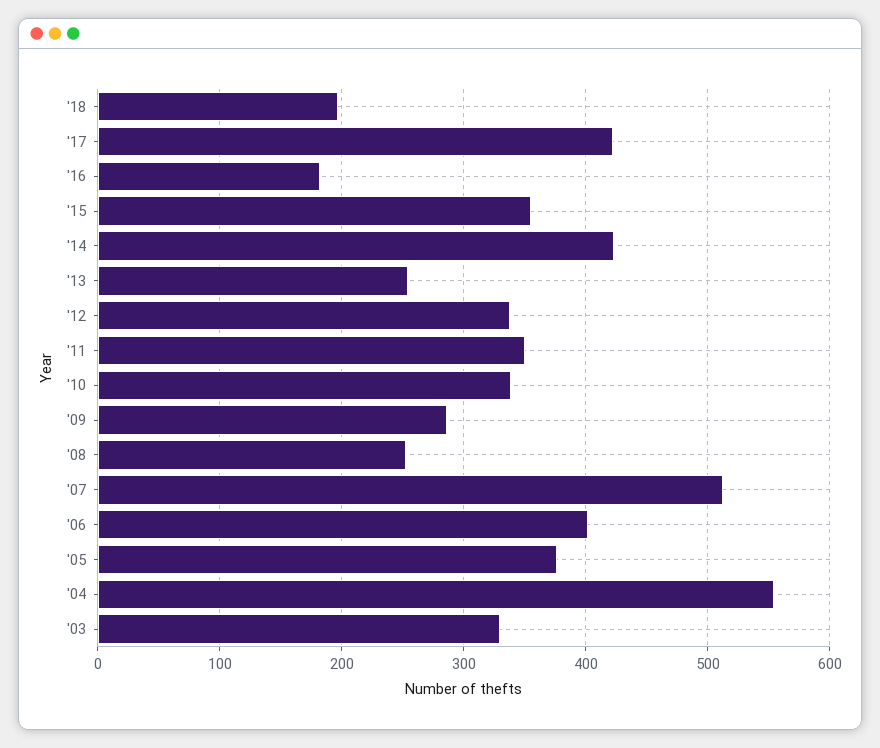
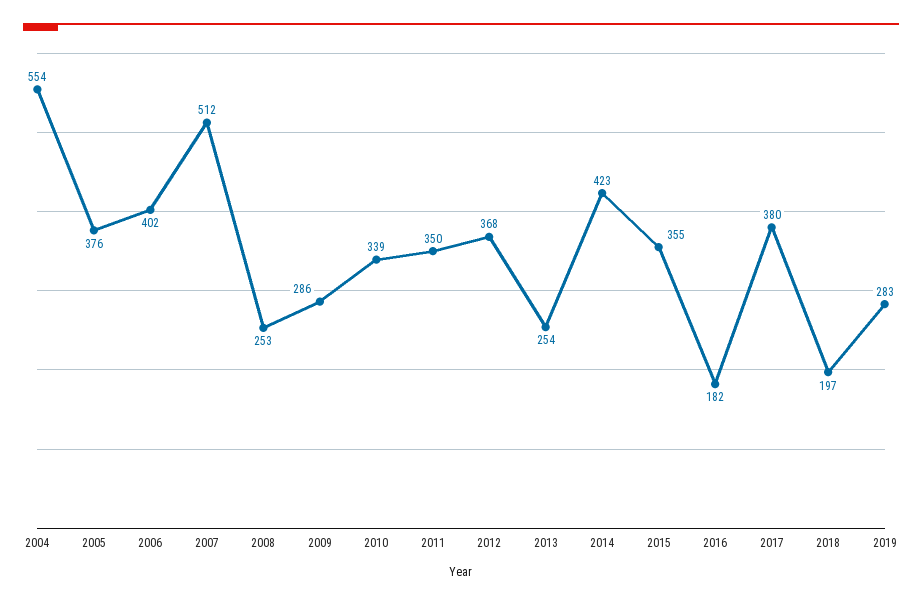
'17: 420 -> 380
'12: 340 -> 368
'03: 330 -> none
2019: none -> 283

